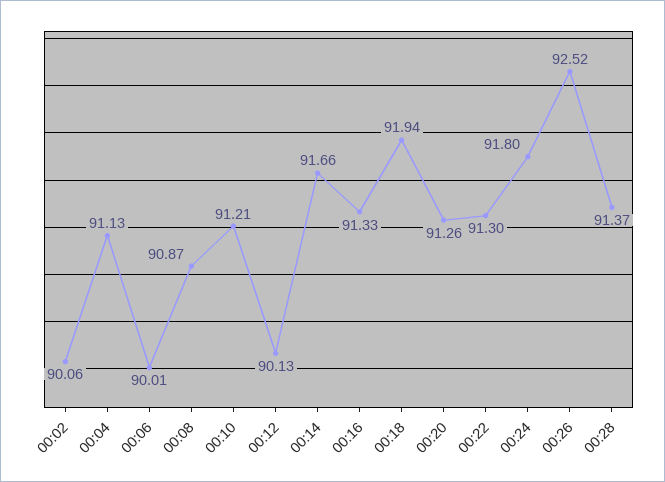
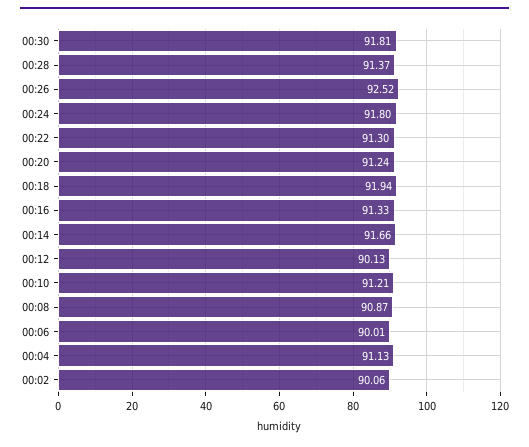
00:20: 91.26 -> 91.24
00:30: none -> 91.81

